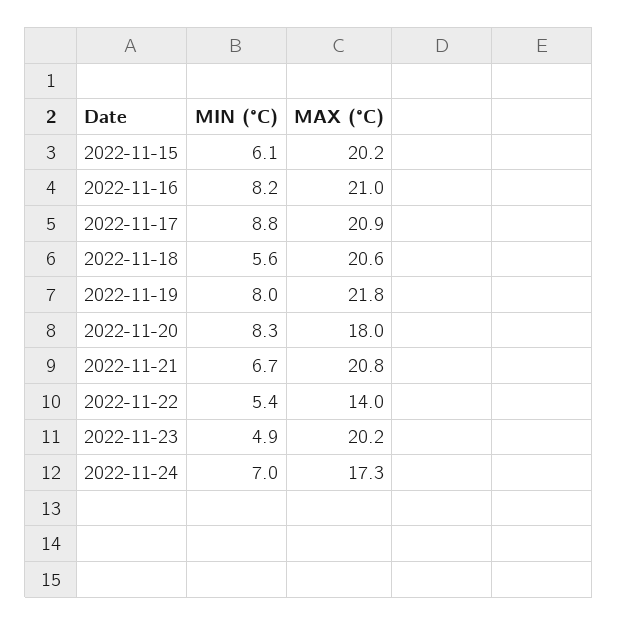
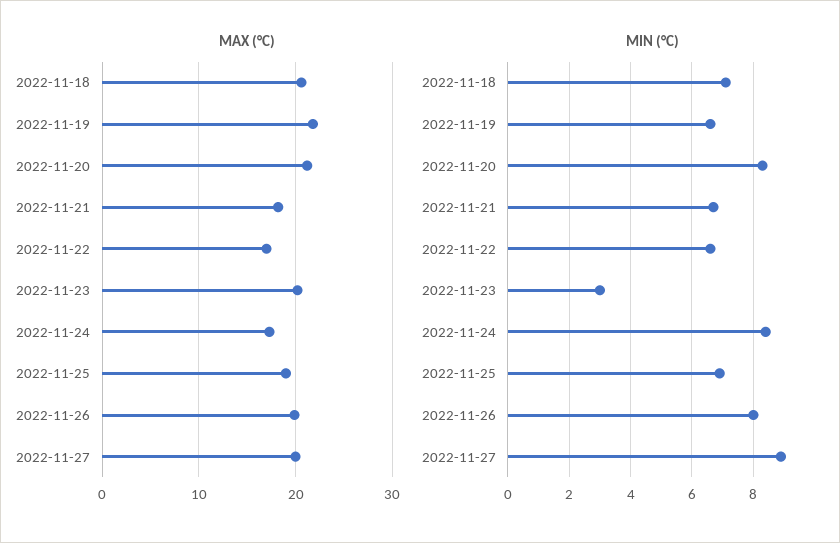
MIN (°C), 2022-11-15: 6.1 -> none
MAX (°C), 2022-11-15: 20.2 -> none
MIN (°C), 2022-11-16: 8.2 -> none
MAX (°C), 2022-11-16: 21 -> none
MIN (°C), 2022-11-17: 8.8 -> none
MAX (°C), 2022-11-17: 20.9 -> none
MIN (°C), 2022-11-18: 5.6 -> 7
MIN (°C), 2022-11-19: 8 -> 6.5
MAX (°C), 2022-11-20: 18 -> 21
MAX (°C), 2022-11-21: 20.8 -> 18
MIN (°C), 2022-11-22: 5.4 -> 6.5
MAX (°C), 2022-11-22: 14 -> 17
MIN (°C), 2022-11-23: 4.9 -> 3
MIN (°C), 2022-11-24: 7 -> 8.5
MAX (°C), 2022-11-25: none -> 19
MAX (°C), 2022-11-26: none -> 20
MAX (°C), 2022-11-27: none -> 20
MIN (°C), 2022-11-25: none -> 7
MIN (°C), 2022-11-26: none -> 8
MIN (°C), 2022-11-27: none -> 9

